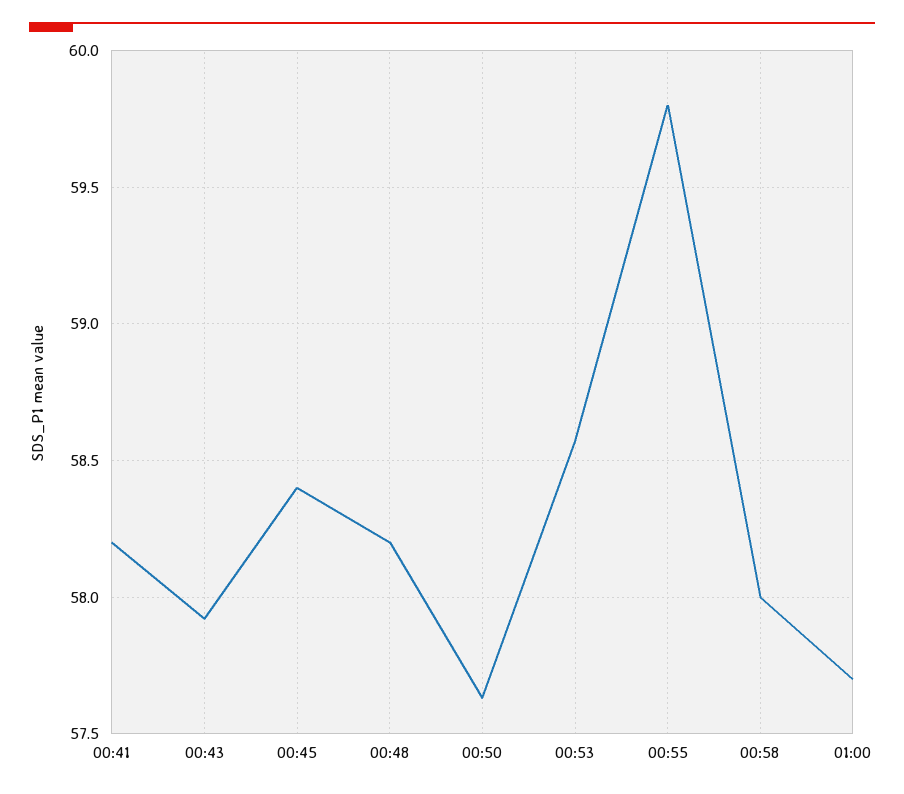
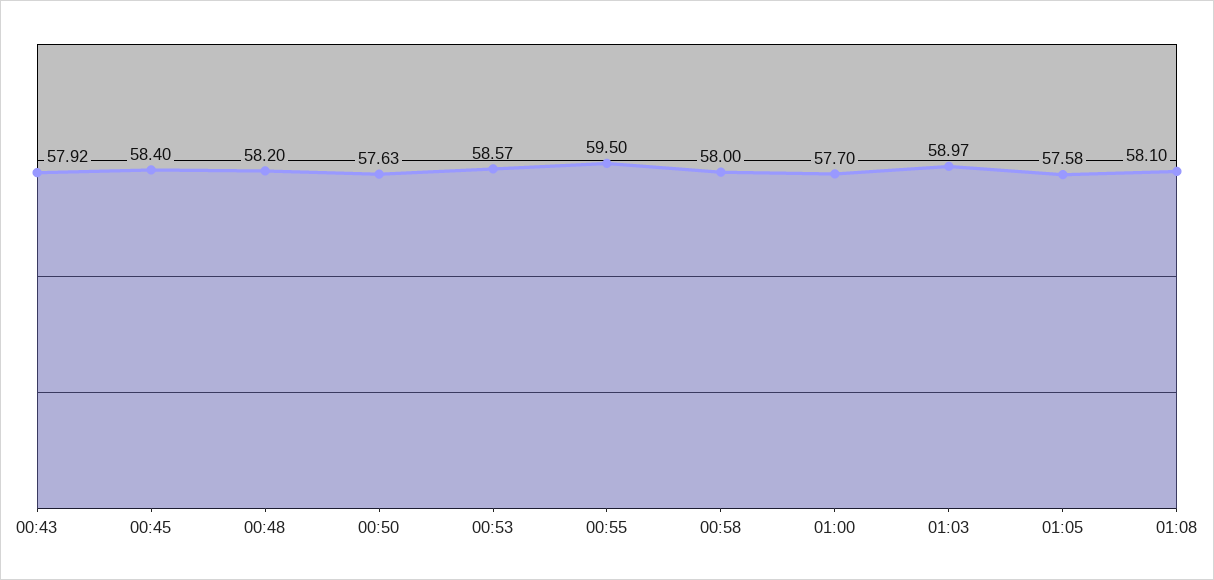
00:41: 58.2 -> none
00:55: 59.8 -> 59.5
01:03: none -> 58.97
01:05: none -> 57.58
01:08: none -> 58.1

